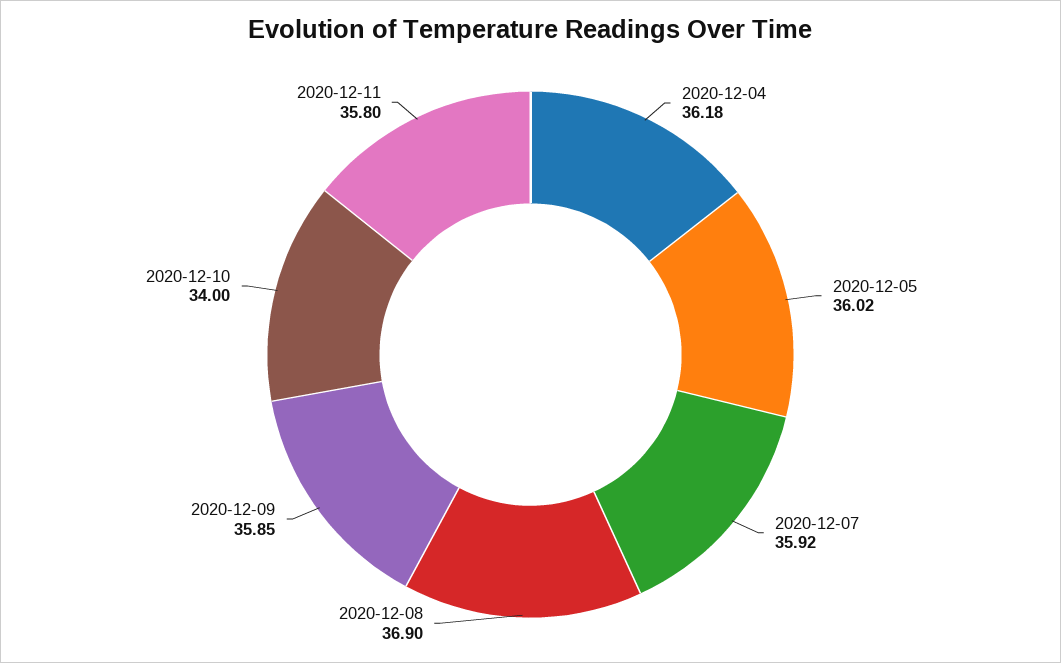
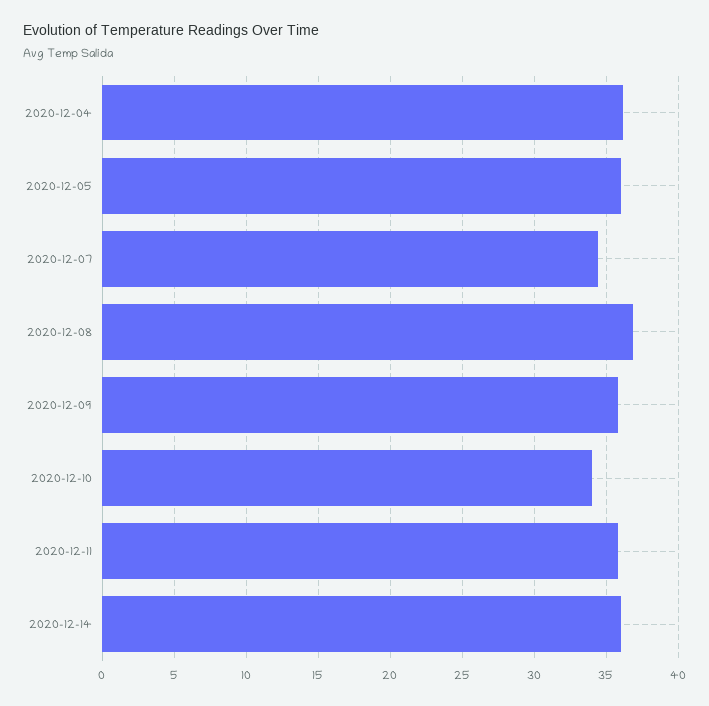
2020-12-07: 35.92 -> 34.5
2020-12-14: none -> 36

